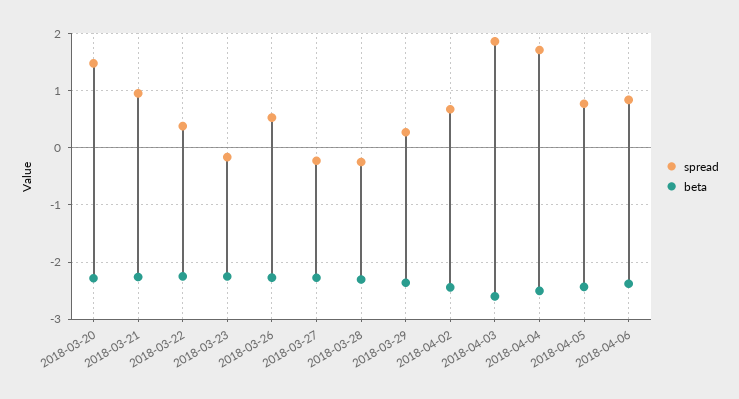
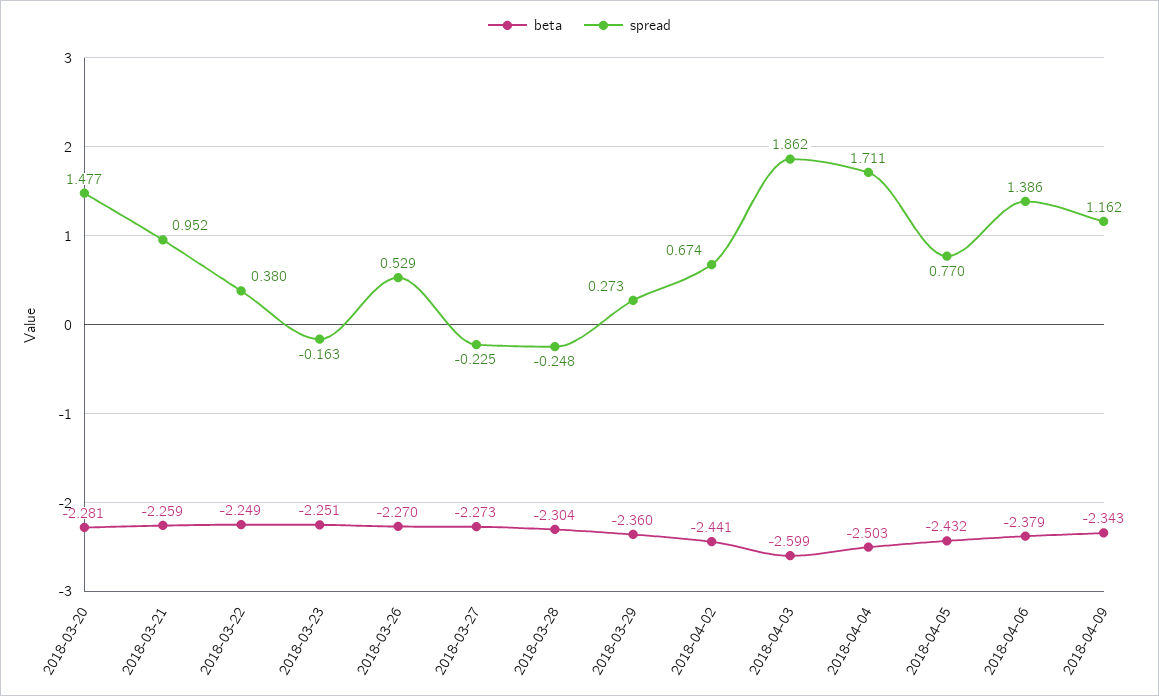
spread, 2018-04-06: 0.8 -> 1.386
beta, 2018-04-09: none -> -2.343
spread, 2018-04-09: none -> 1.162

